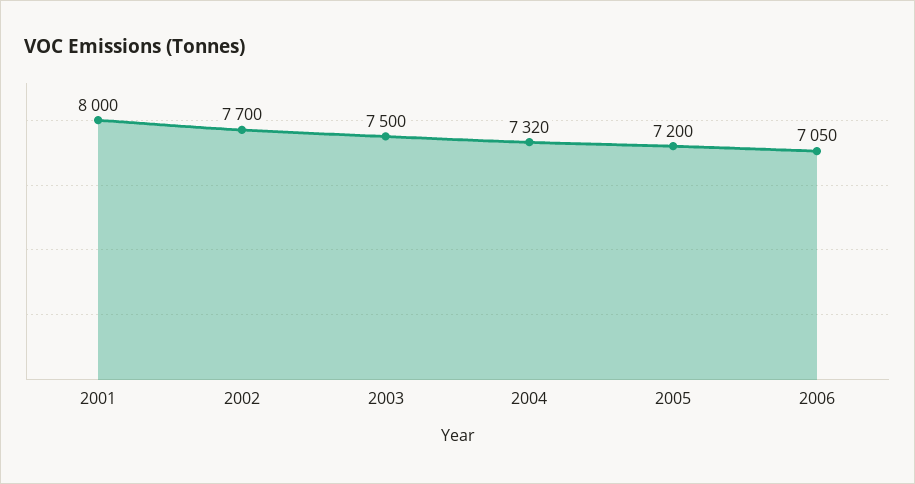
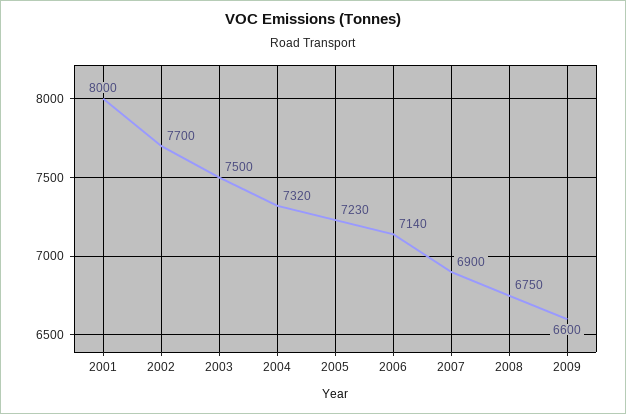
2005: 7200 -> 7230
2006: 7050 -> 7140
2007: none -> 6900
2008: none -> 6750
2009: none -> 6600

